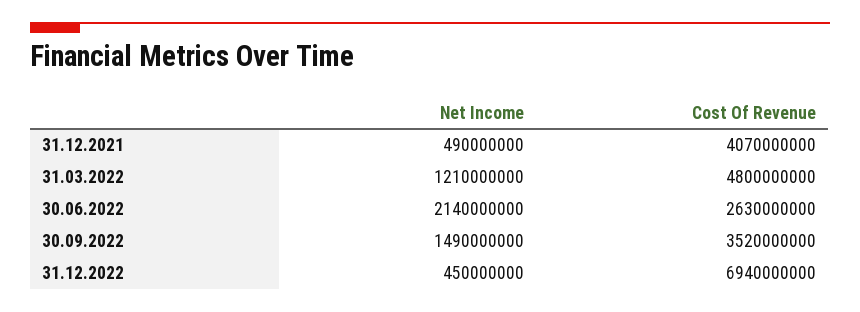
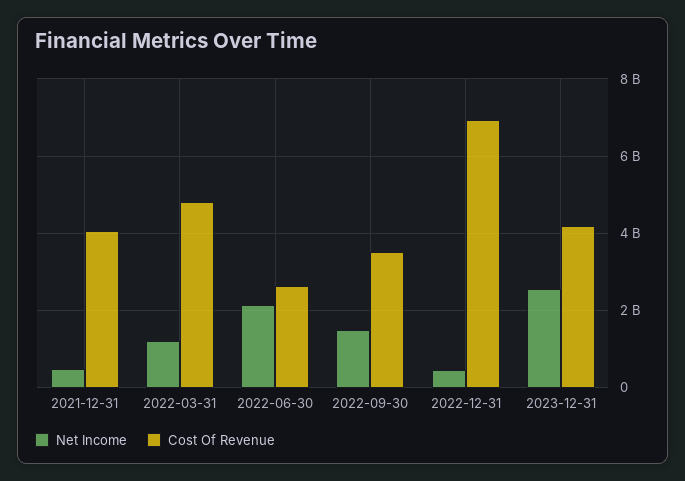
Net Income, 2023-12-31: none -> 2600000000
Cost Of Revenue, 2023-12-31: none -> 4200000000

